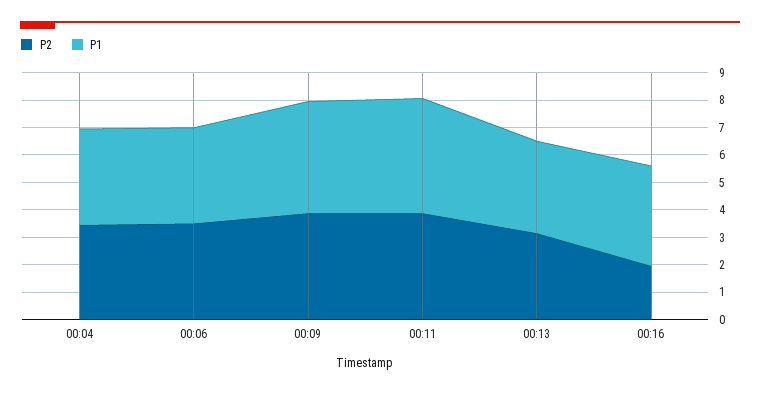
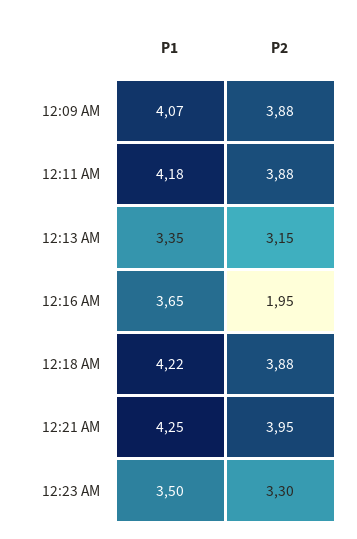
P2, 00:04: 3.5 -> none
P1, 00:04: 3.5 -> none
P2, 00:06: 3.5 -> none
P1, 00:06: 3.5 -> none
P1, 12:18 AM: none -> 4.22
P2, 12:18 AM: none -> 3.88
P1, 12:21 AM: none -> 4.25
P2, 12:21 AM: none -> 3.95
P1, 12:23 AM: none -> 3.5
P2, 12:23 AM: none -> 3.3

